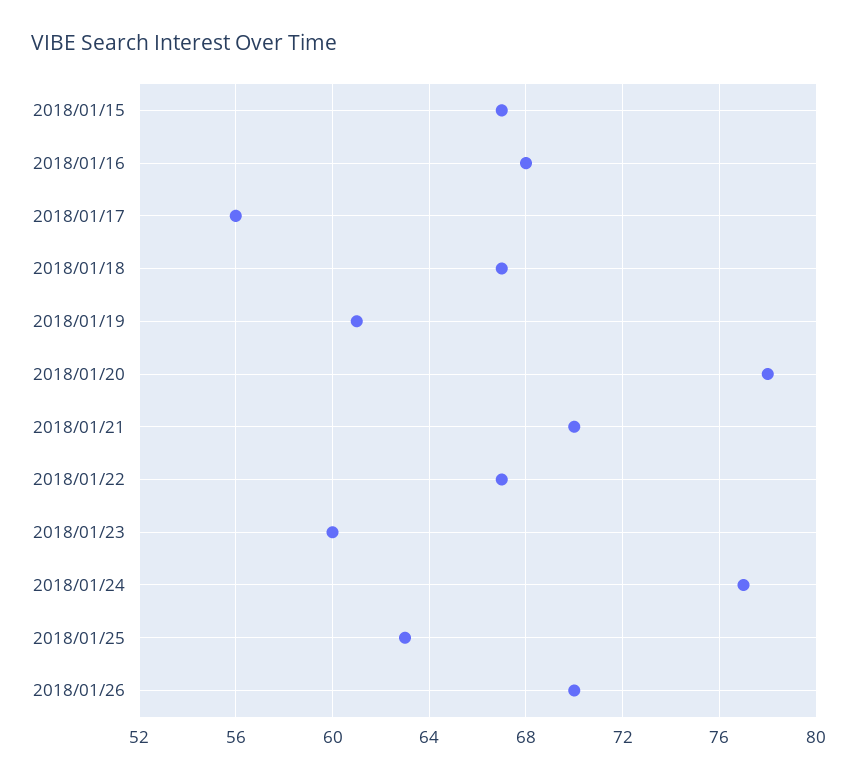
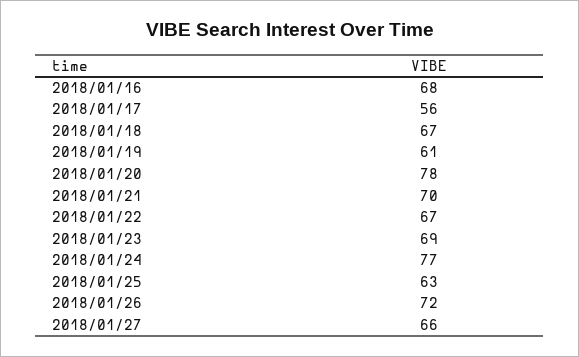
2018/01/15: 67 -> none
2018/01/23: 60 -> 69
2018/01/26: 70 -> 72
2018/01/27: none -> 66

